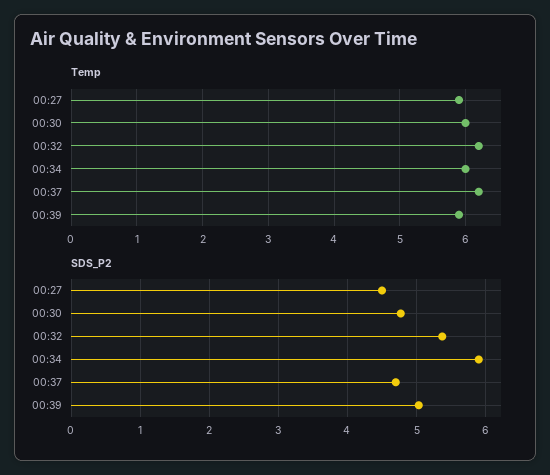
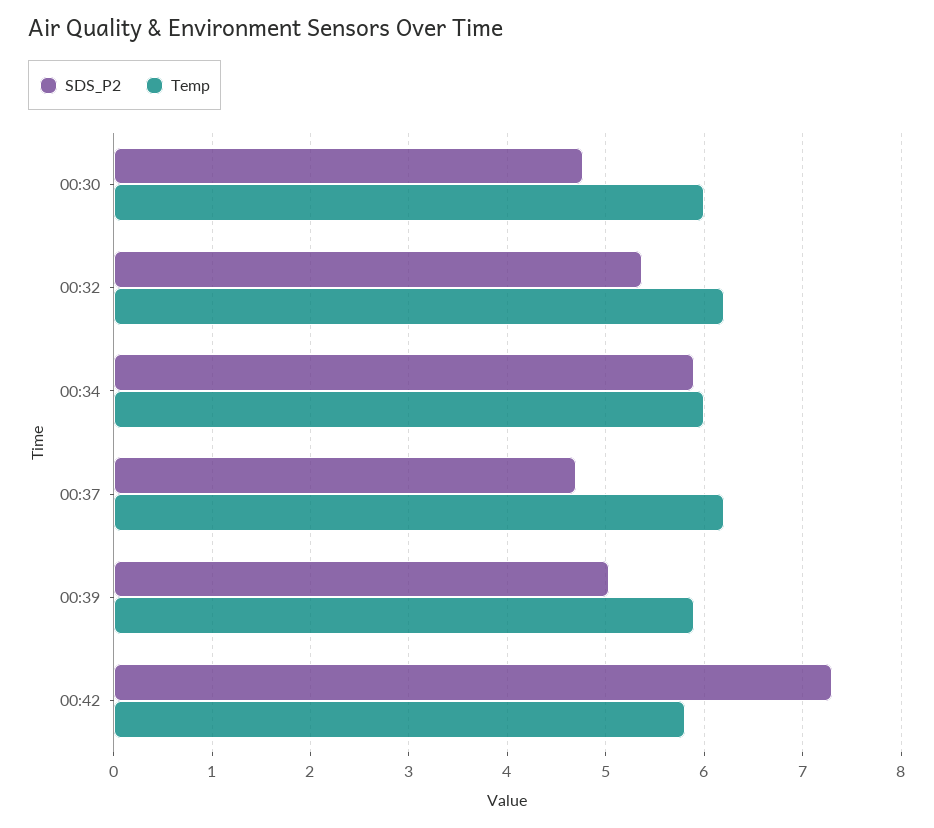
Temp, 00:27: 5.9 -> none
SDS_P2, 00:27: 4.5 -> none
SDS_P2, 00:42: none -> 7.3
Temp, 00:42: none -> 5.8

